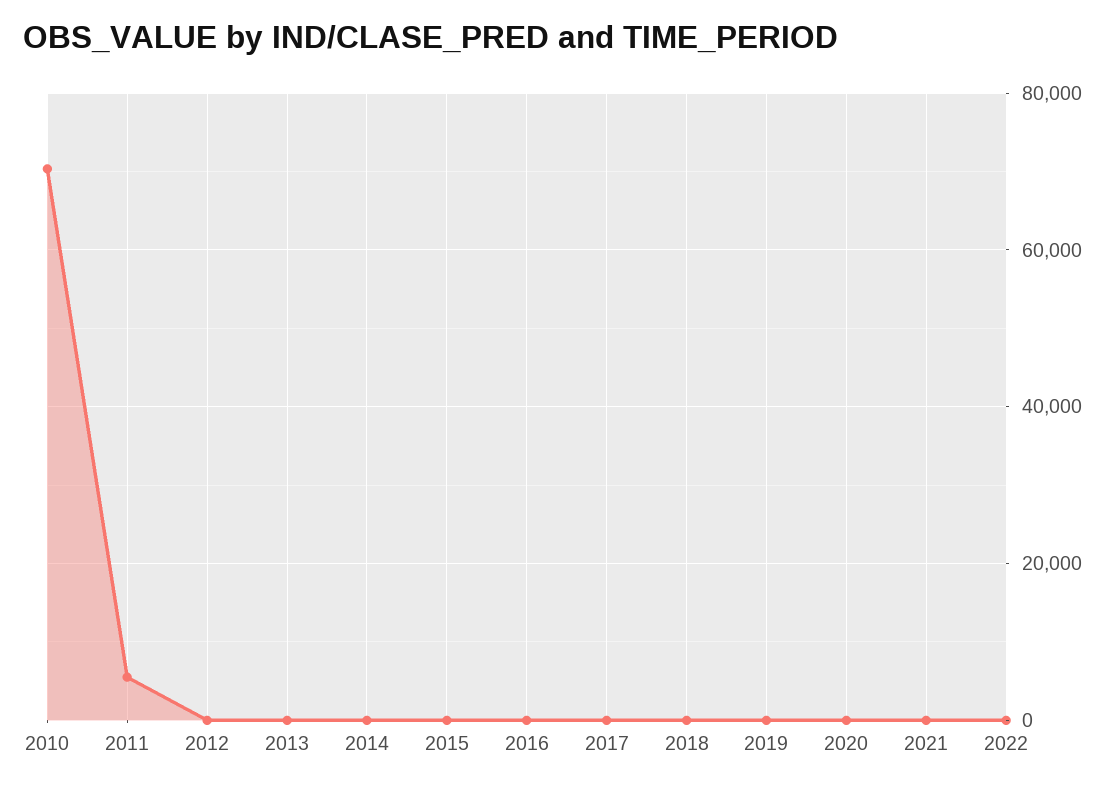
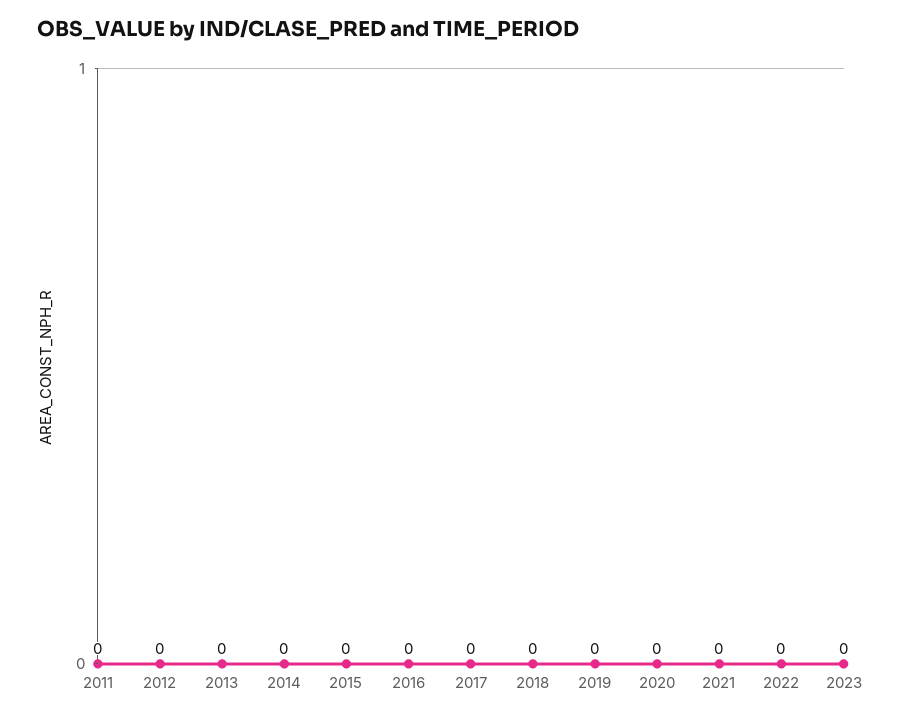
2010: 70000 -> none
2011: 6000 -> 0
2023: none -> 0

